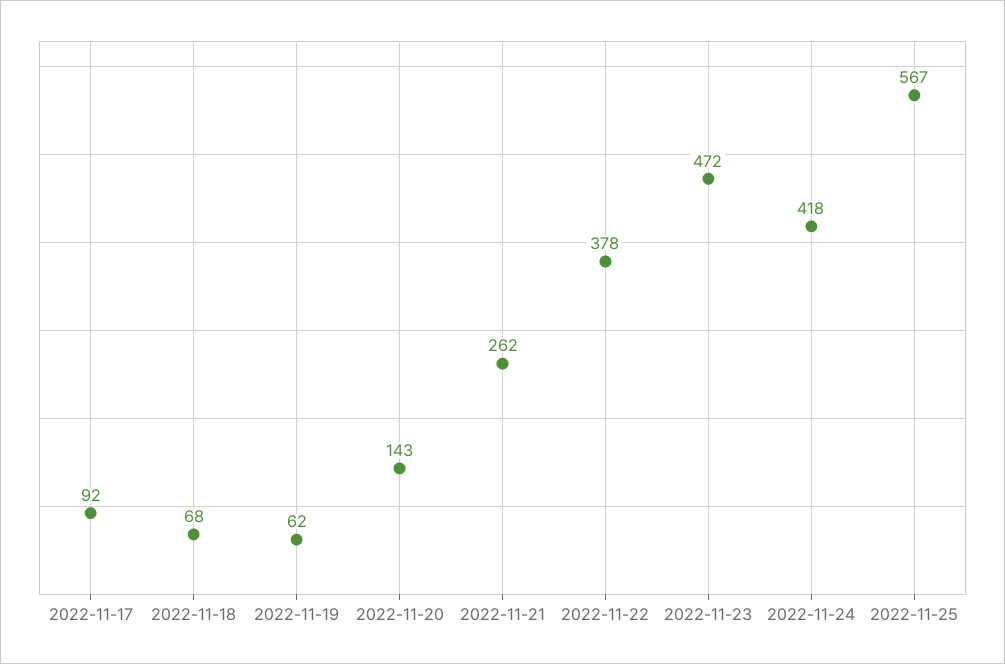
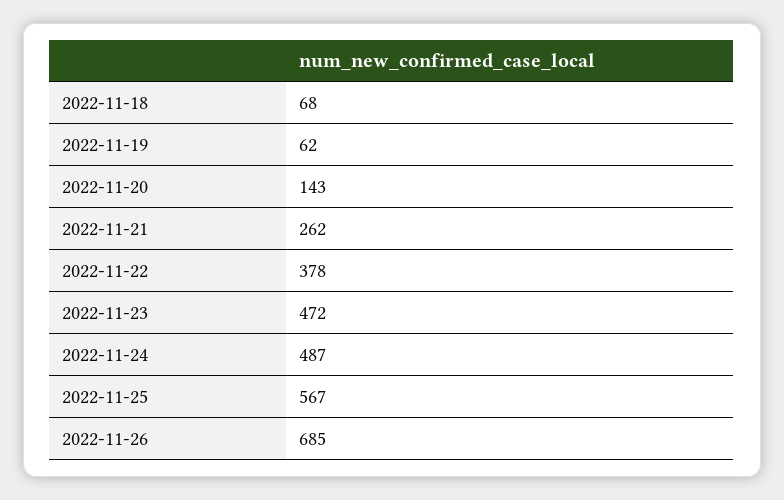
2022-11-17: 92 -> none
2022-11-24: 418 -> 487
2022-11-26: none -> 685

